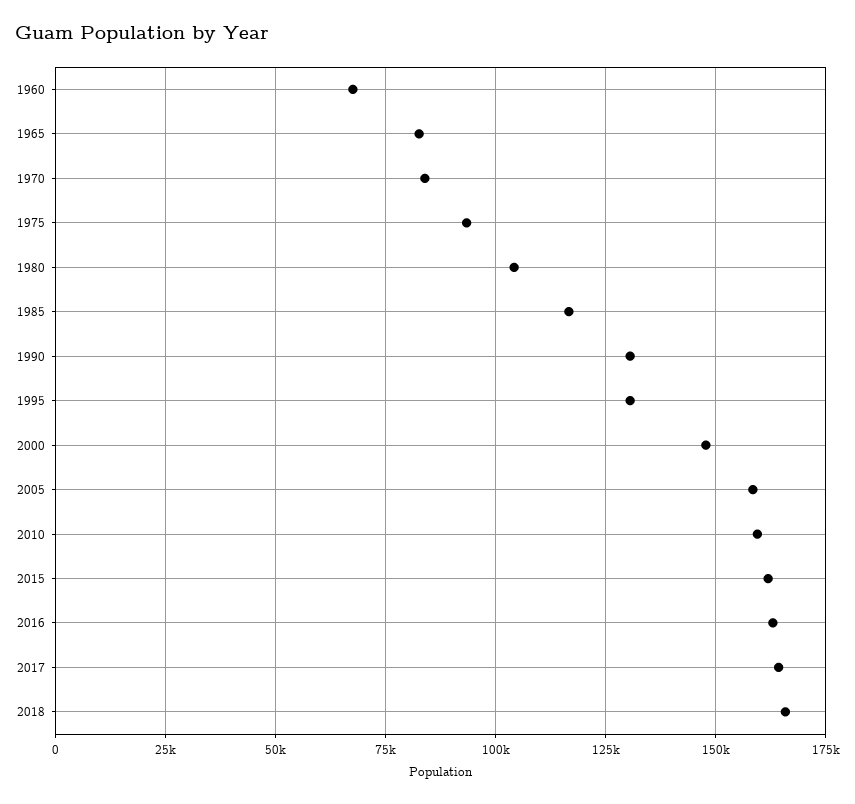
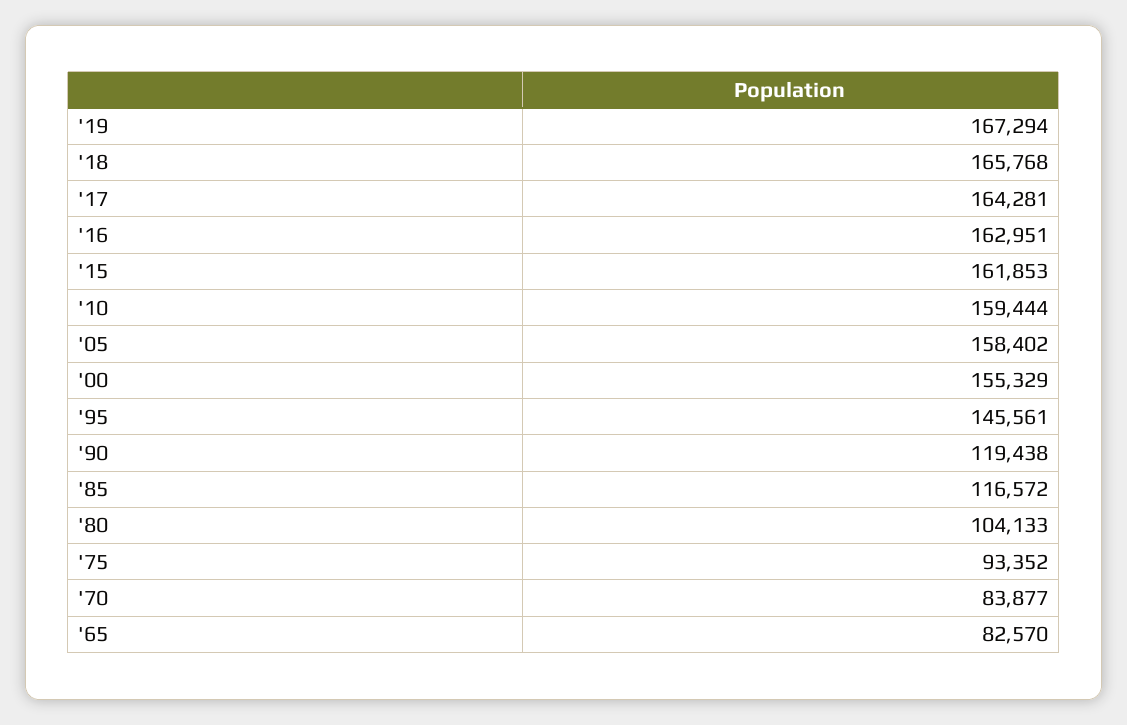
1960: 67500 -> none
1990: 130000 -> 119438
1995: 130000 -> 145561
2000: 147500 -> 155329
'19: none -> 167294

